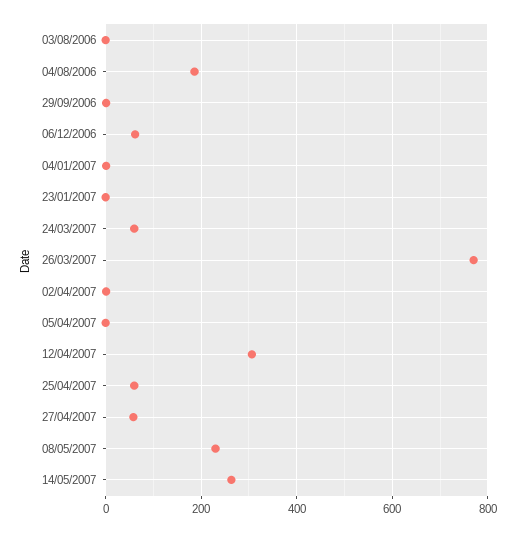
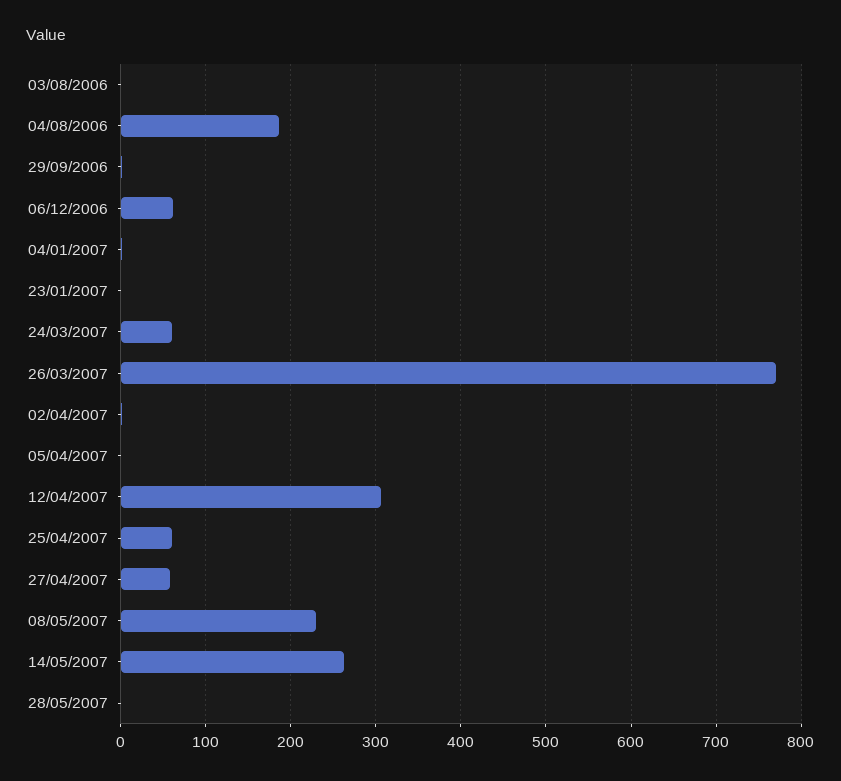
28/05/2007: none -> 0

